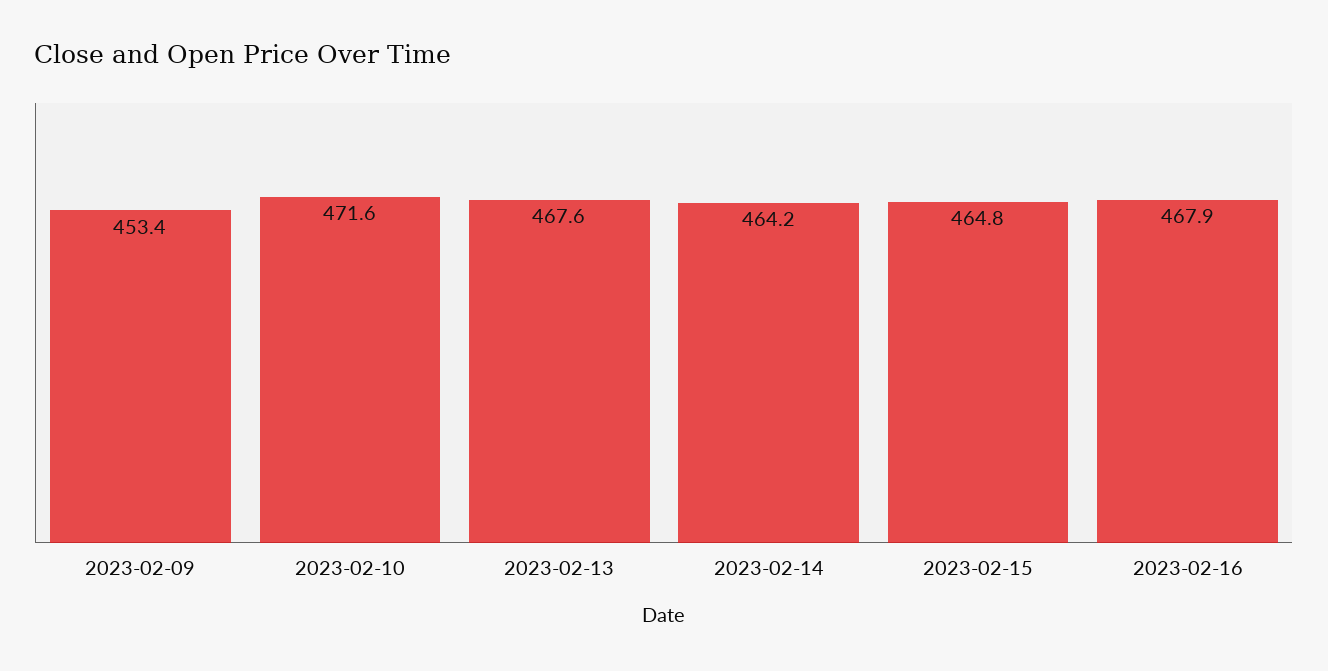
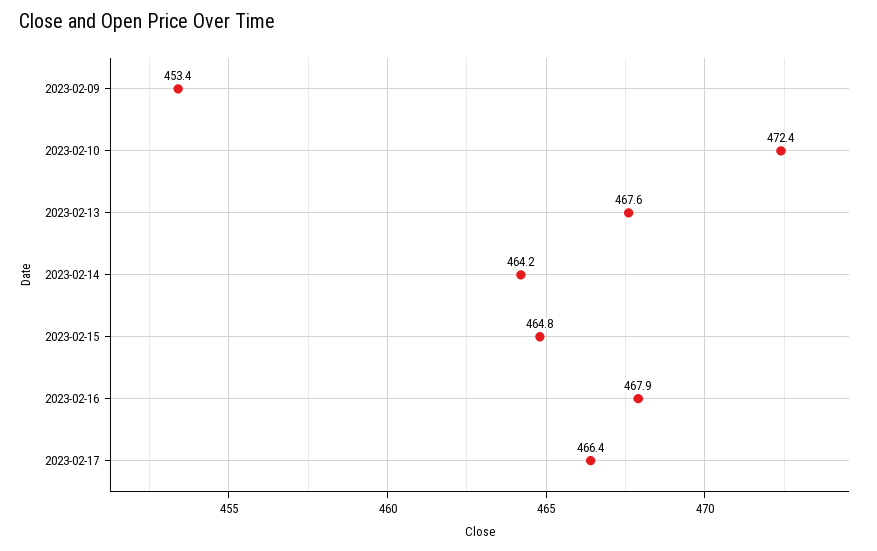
2023-02-10: 471.6 -> 472.4
2023-02-17: none -> 466.4

